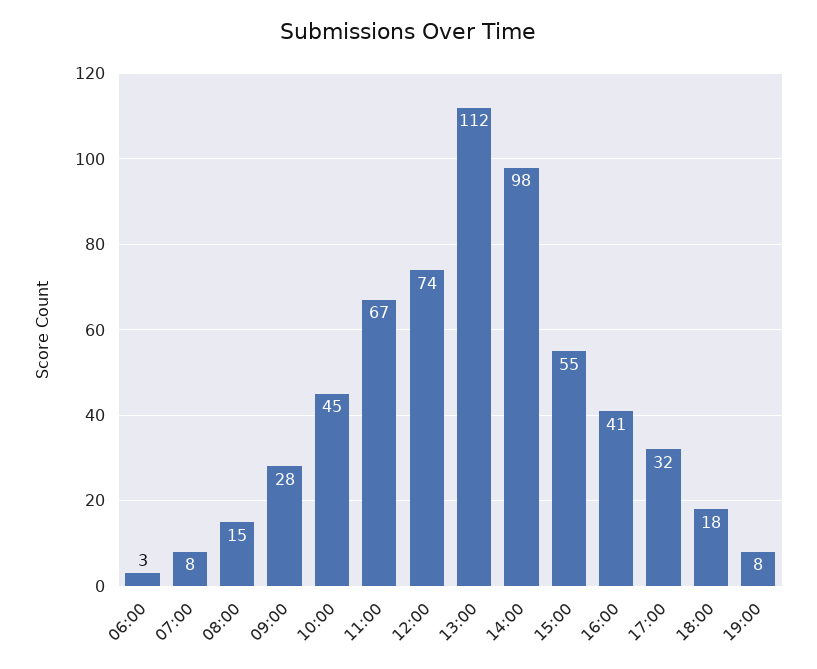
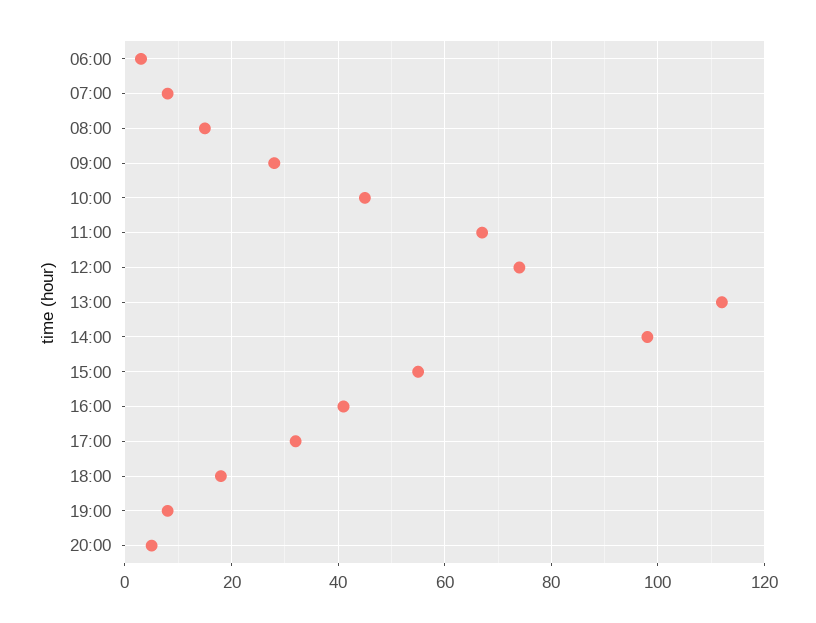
20:00: none -> 5

